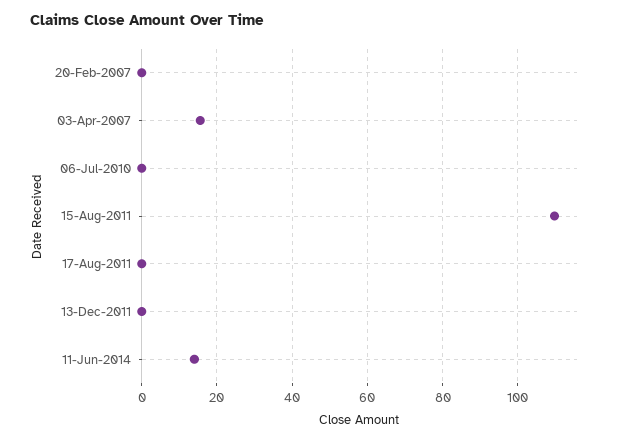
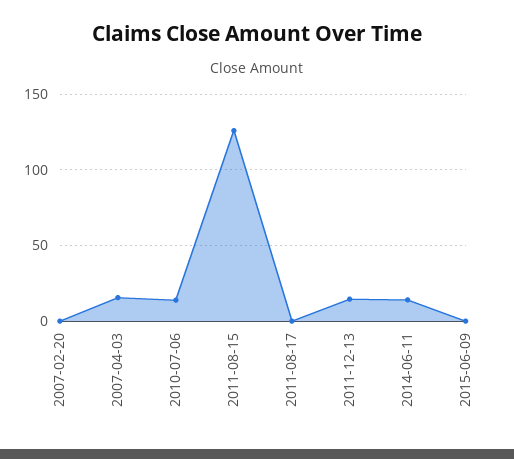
06-Jul-2010: 0 -> 15
15-Aug-2011: 110 -> 125
13-Dec-2011: 0 -> 15
2015-06-09: none -> 0

